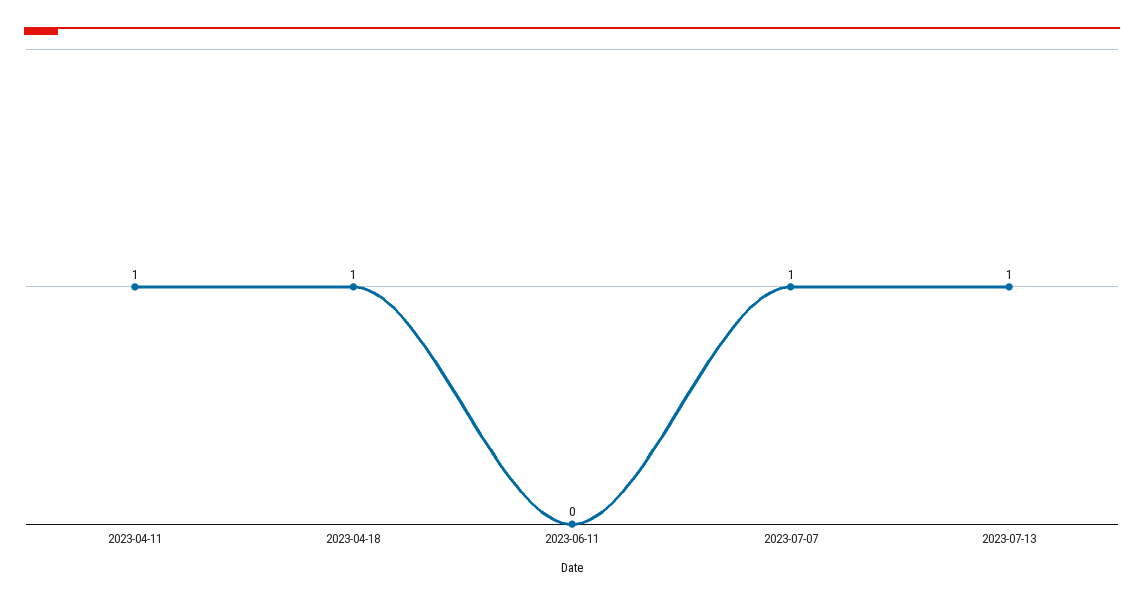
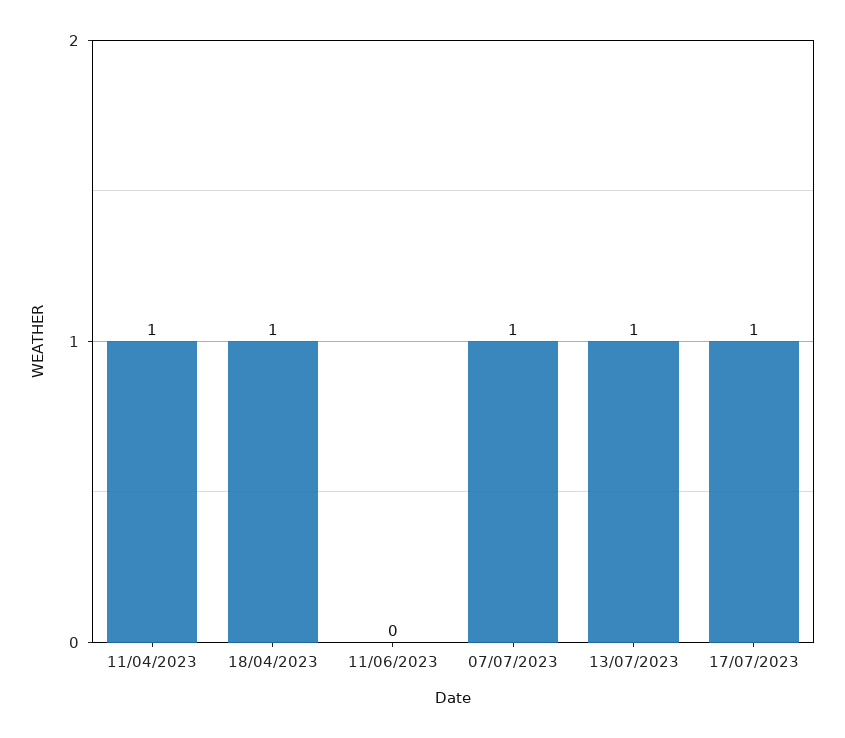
17/07/2023: none -> 1

